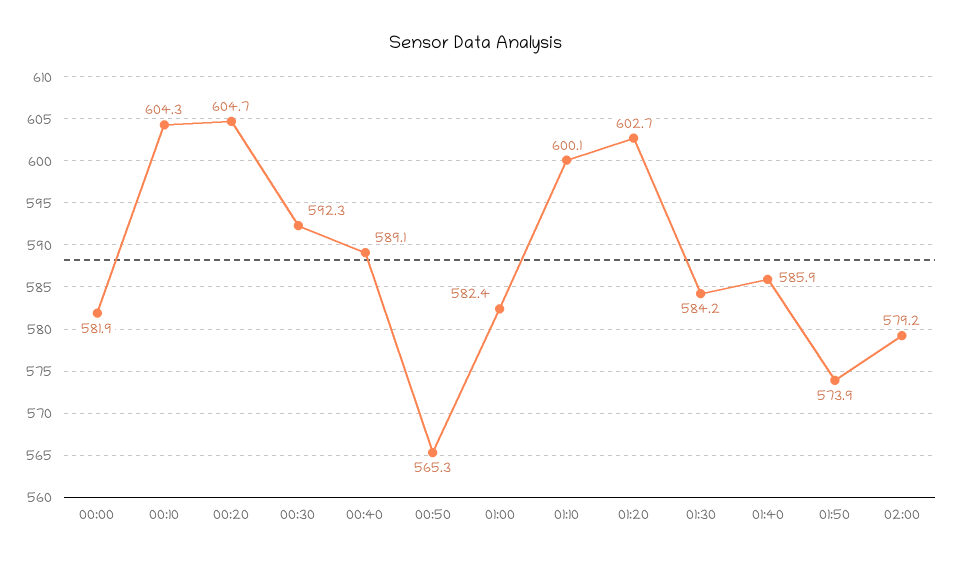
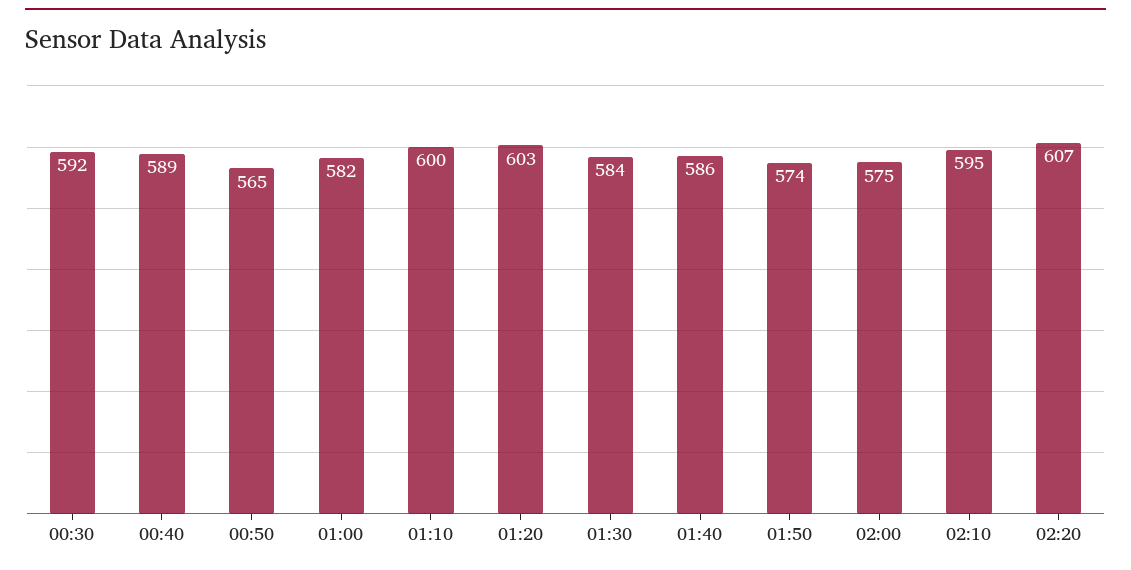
00:00: 581.9 -> none
00:10: 604.3 -> none
00:20: 604.7 -> none
02:00: 579.2 -> 575
02:10: none -> 595
02:20: none -> 607

